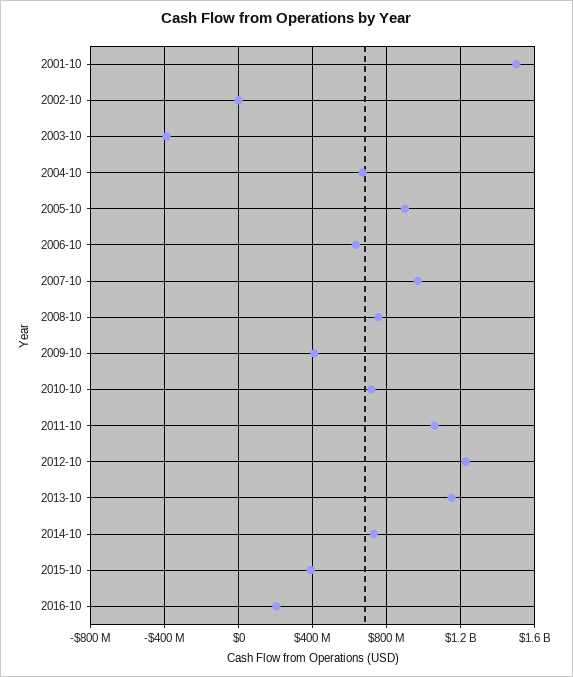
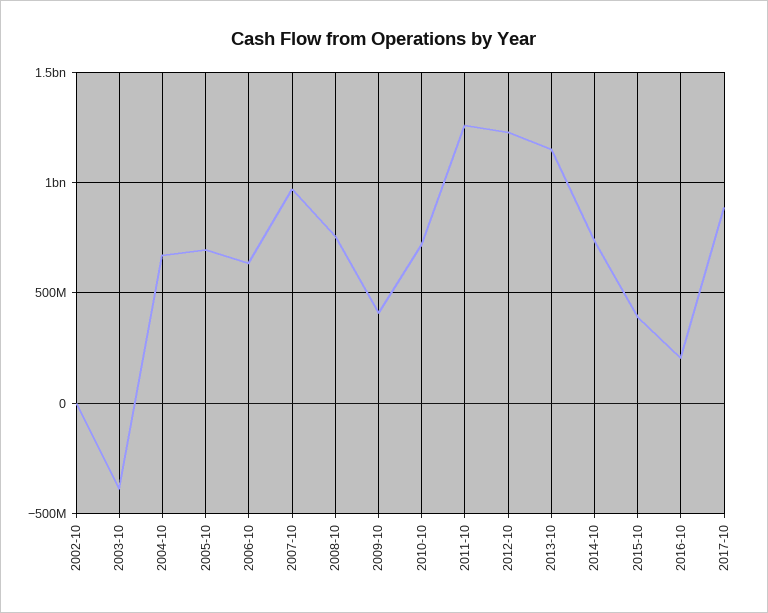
2001-10: 1500000000 -> none
2005-10: 900000000 -> 700000000
2011-10: 1050000000 -> 1250000000
2017-10: none -> 900000000

